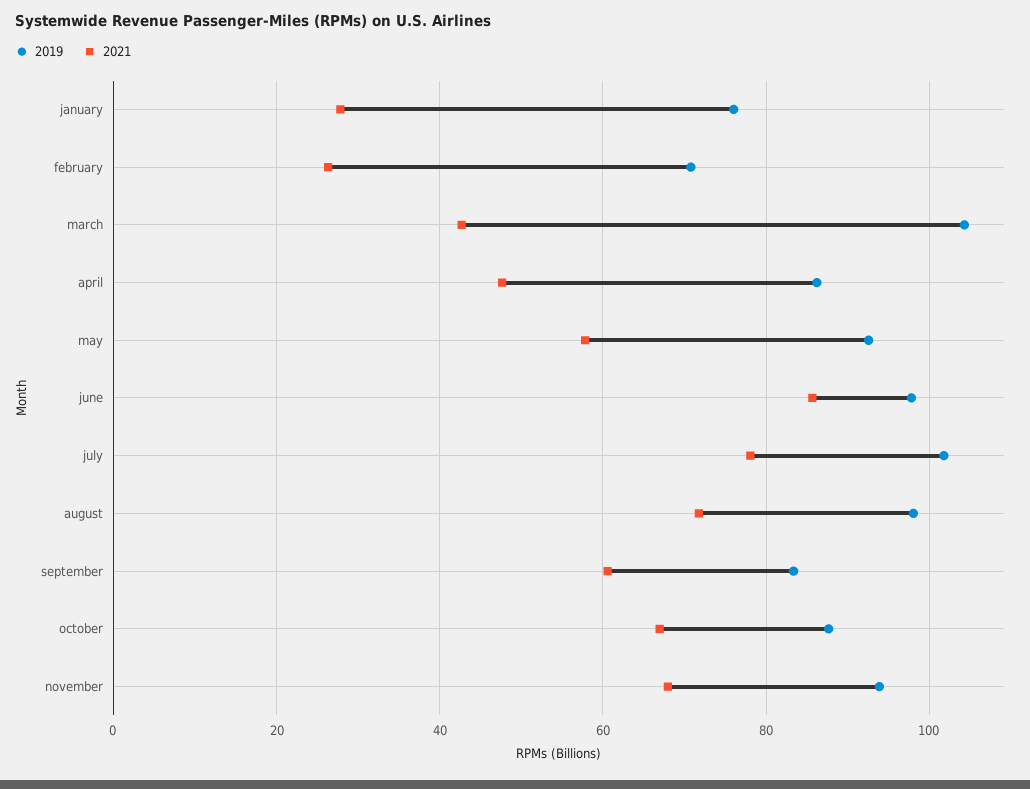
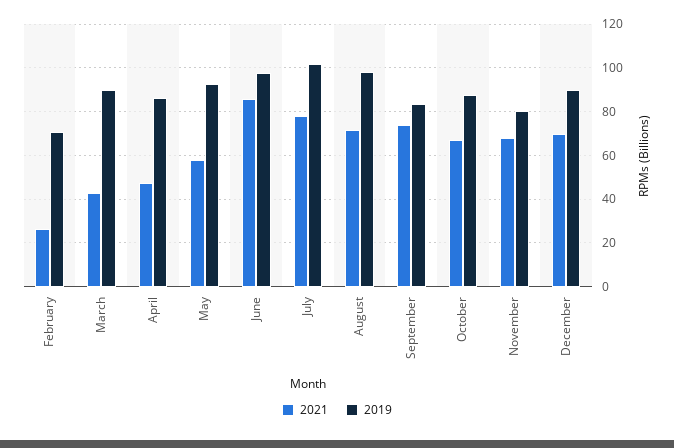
2019, january: 76 -> none
2021, january: 28 -> none
2019, march: 104 -> 90
2021, september: 60 -> 75
2019, november: 94 -> 80
2021, December: none -> 70
2019, December: none -> 90

